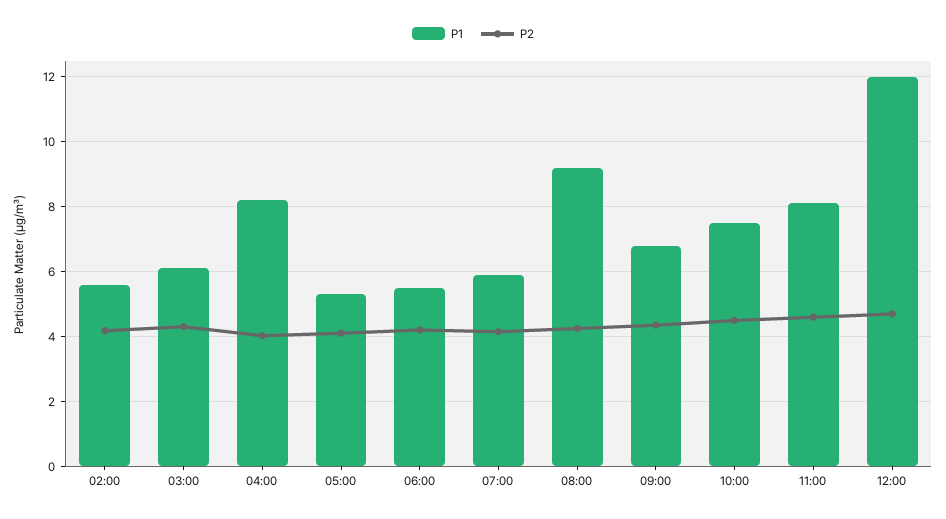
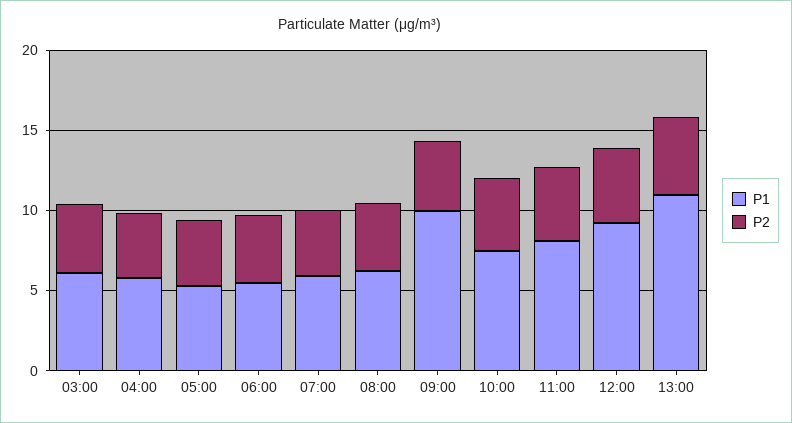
P1, 02:00: 5.6 -> none
P2, 02:00: 4.2 -> none
P1, 04:00: 8.2 -> 6
P1, 08:00: 9.2 -> 6
P1, 09:00: 6.8 -> 10
P1, 12:00: 12 -> 9
P1, 13:00: none -> 11
P2, 13:00: none -> 5

